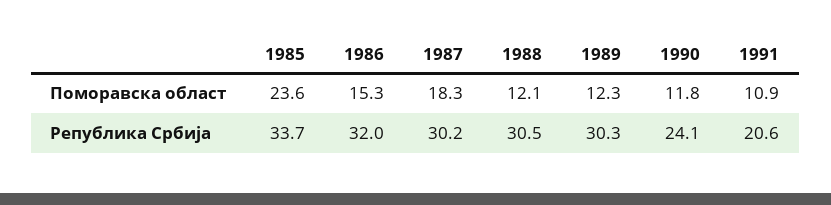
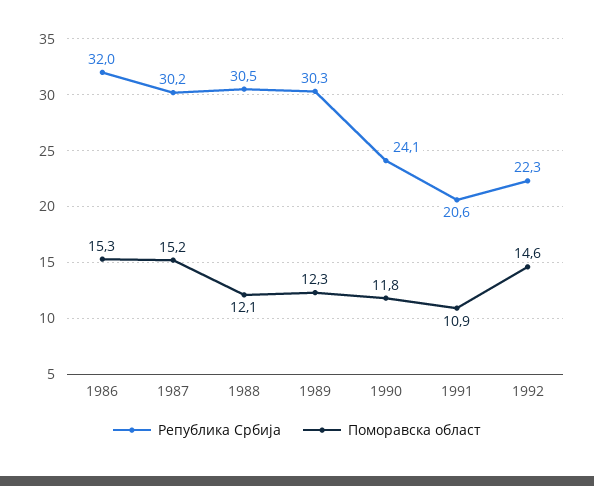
Поморавска област, 1985: 23.6 -> none
Поморавска област, 1987: 18.3 -> 15.2
Република Србија, 1985: 33.7 -> none
Република Србија, 1992: none -> 22.3
Поморавска област, 1992: none -> 14.6

